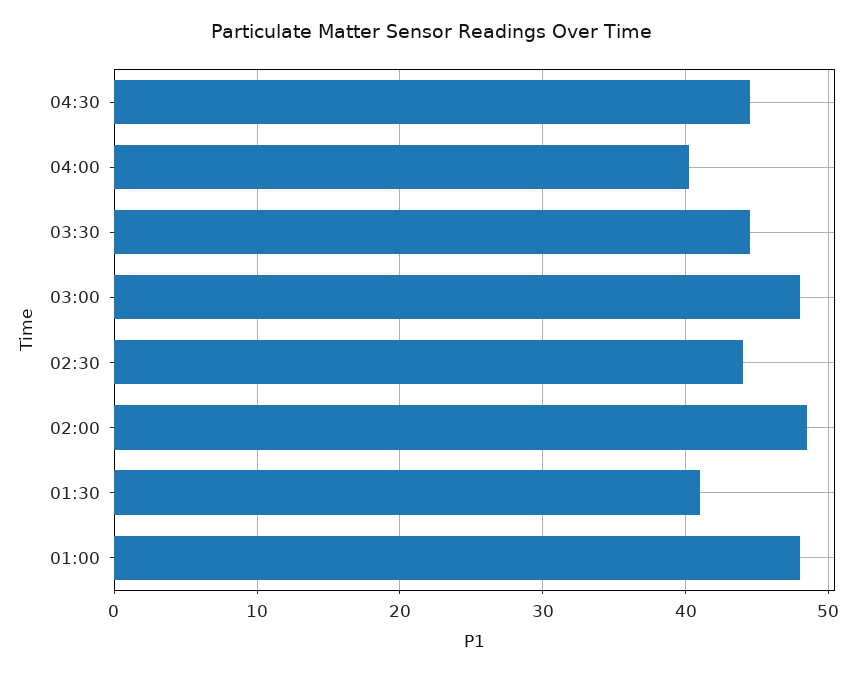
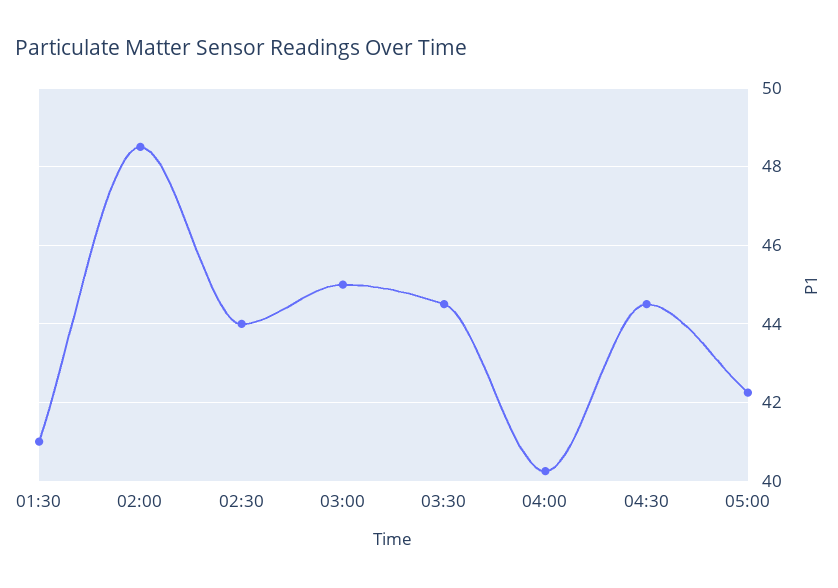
03:00: 48 -> 45
01:00: 48 -> none
05:00: none -> 42.2

